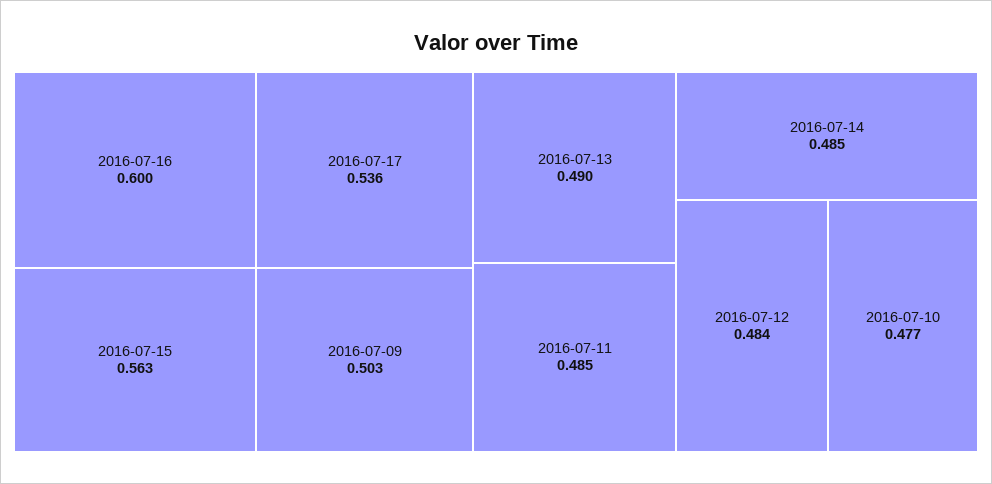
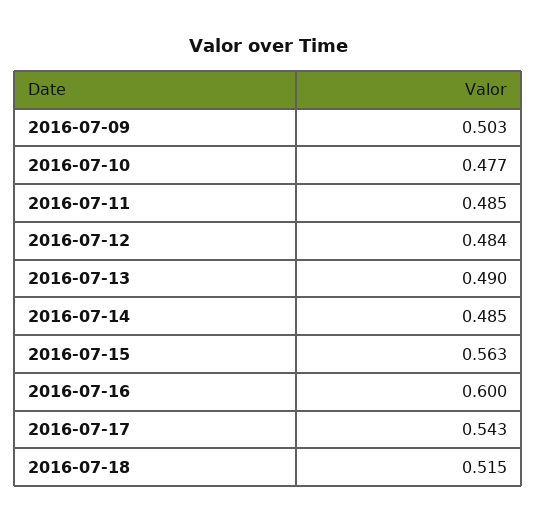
2016-07-17: 0.536 -> 0.543
2016-07-18: none -> 0.515

